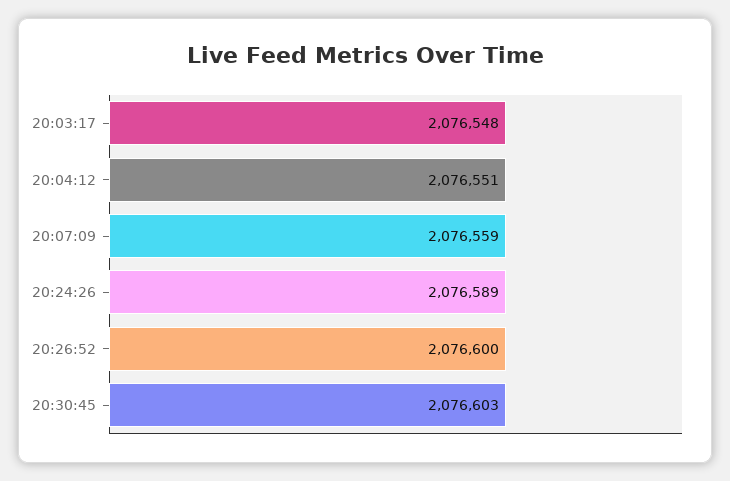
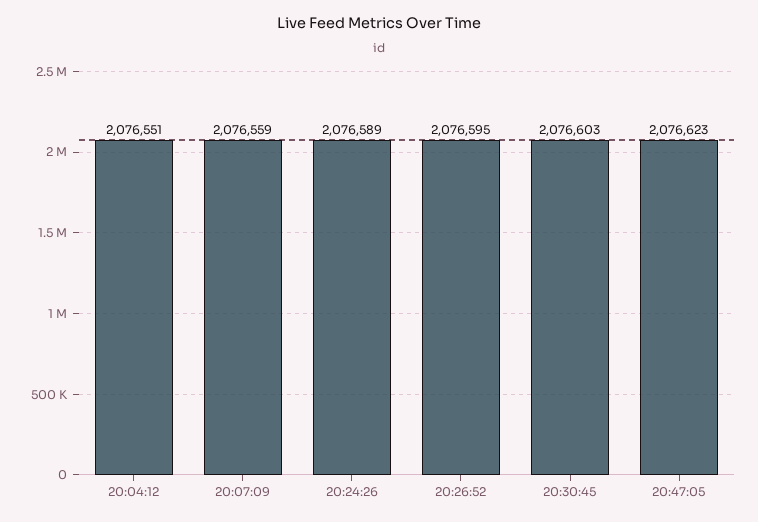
20:03:17: 2076548 -> none
20:26:52: 2076600 -> 2076595
20:47:05: none -> 2076623

